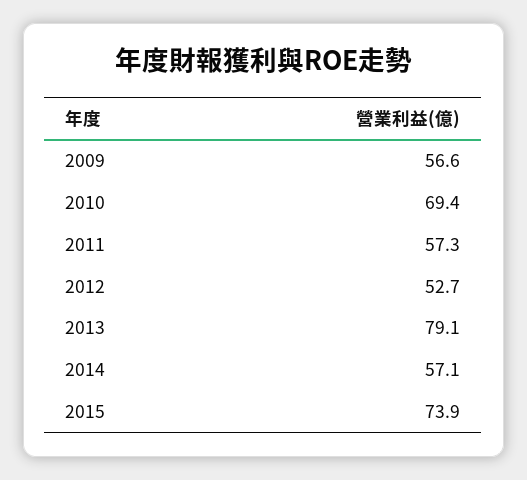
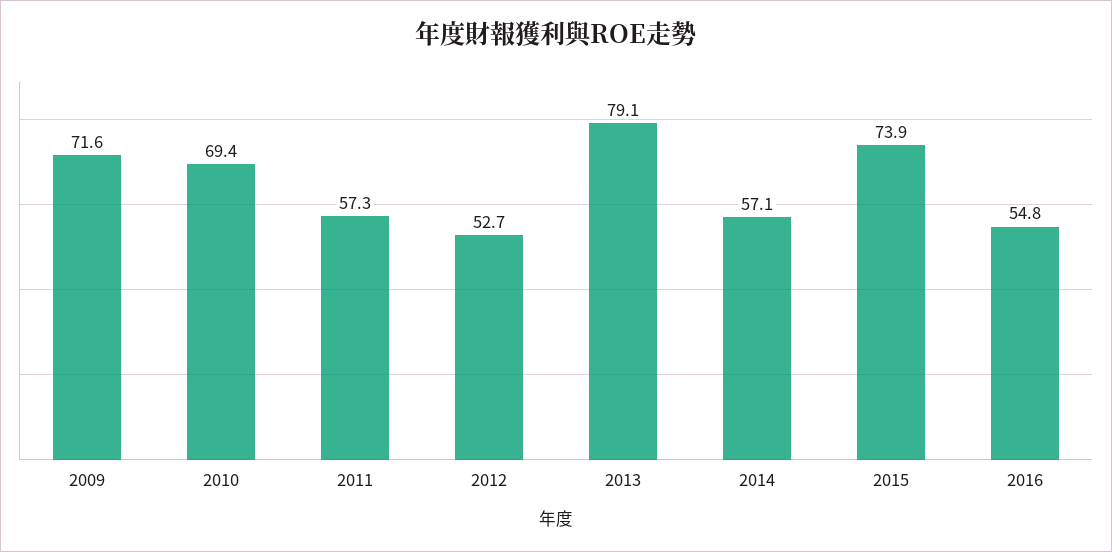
2009: 56.6 -> 71.6
2016: none -> 54.8

